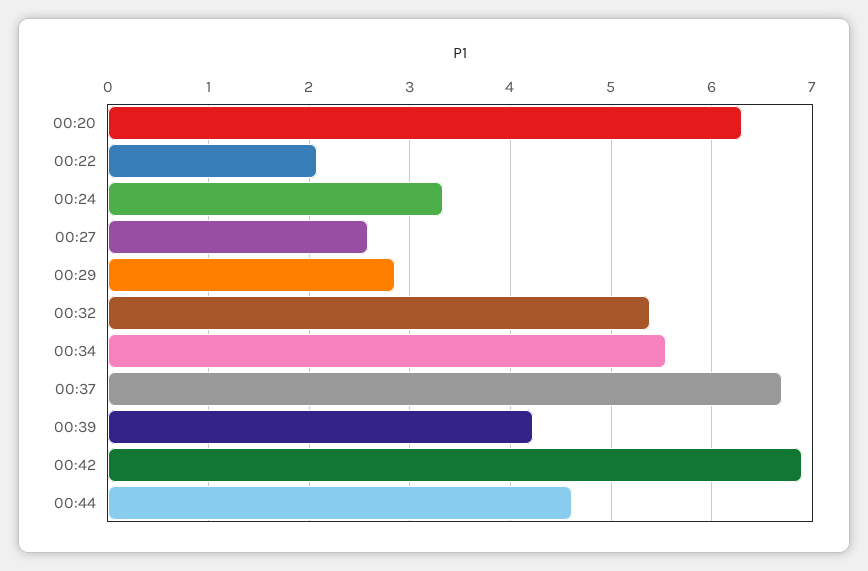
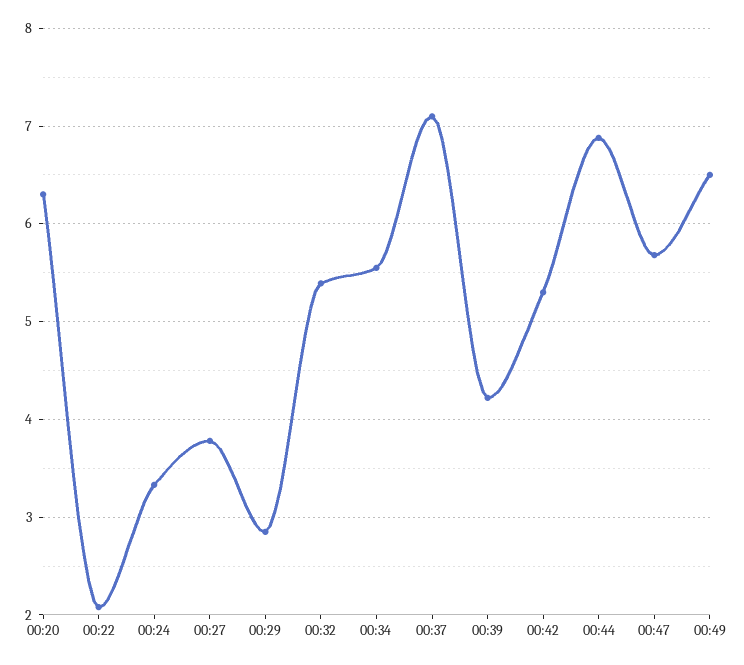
00:27: 2.6 -> 3.8
00:37: 6.7 -> 7.1
00:42: 6.9 -> 5.3
00:44: 4.6 -> 6.9
00:47: none -> 5.7
00:49: none -> 6.5

